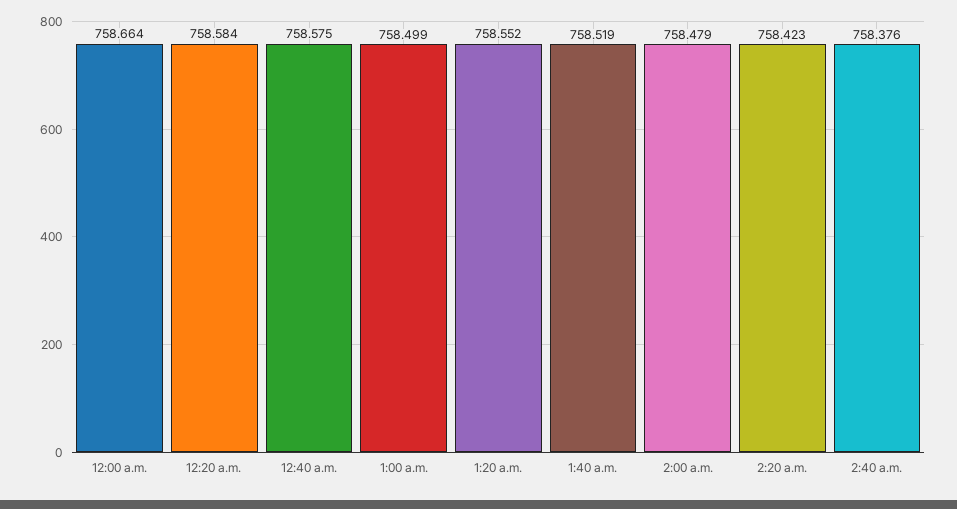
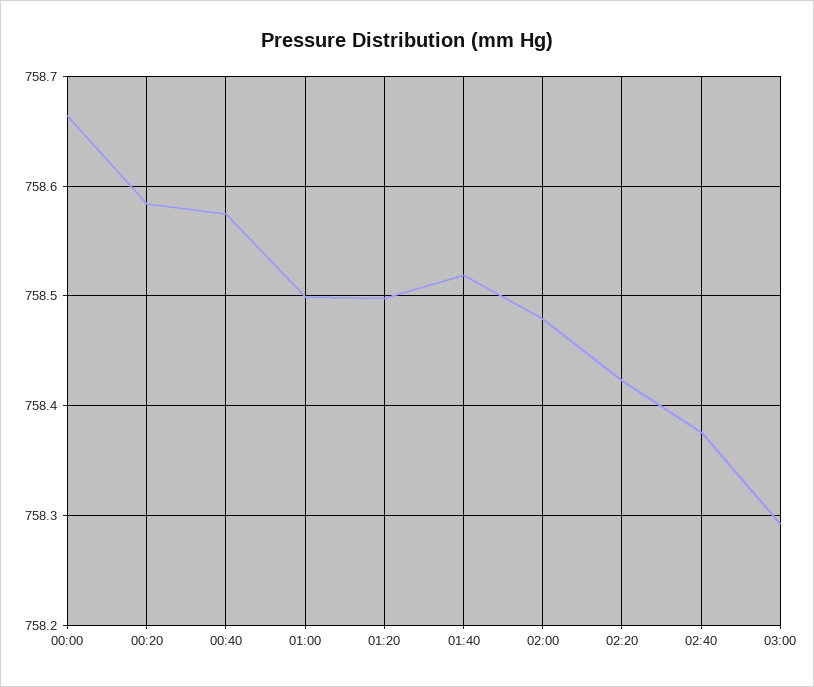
1:20 a.m.: 758.552 -> 758.5
03:00: none -> 758.29

